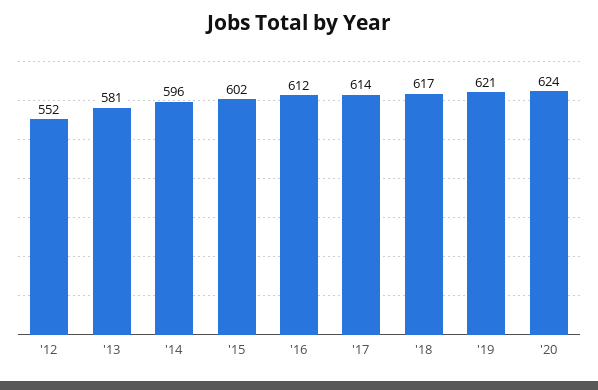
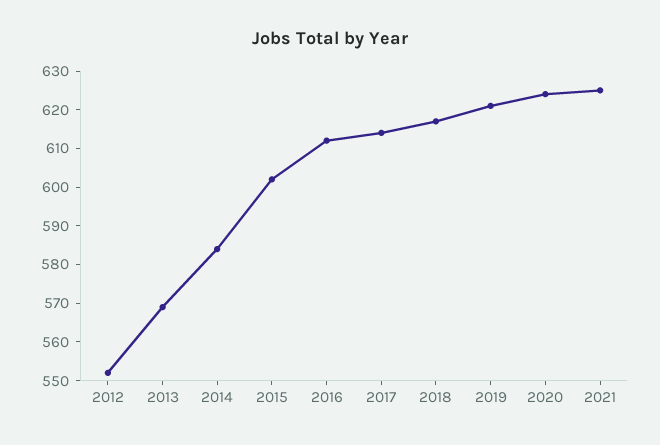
'13: 581 -> 570
'14: 596 -> 585
2021: none -> 625

